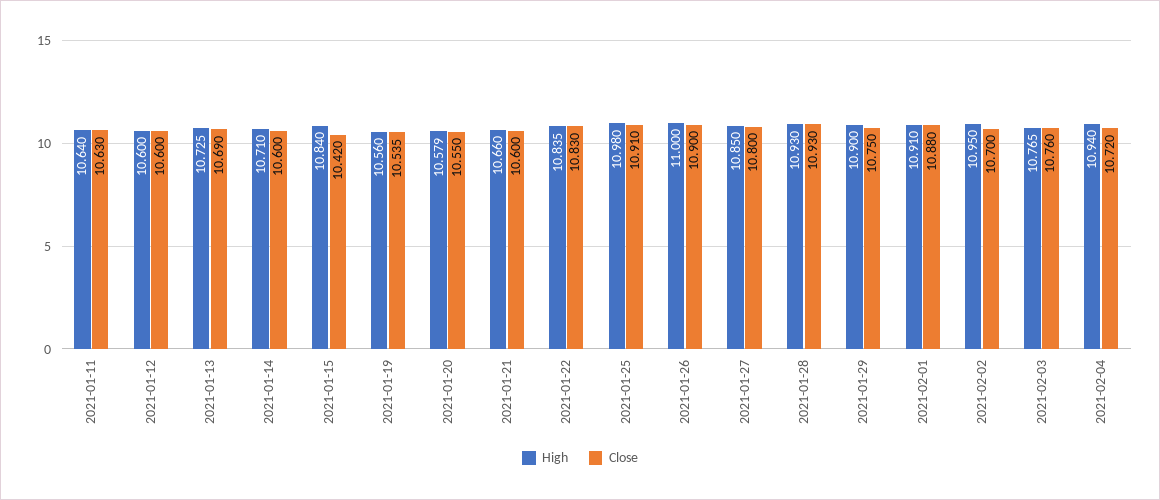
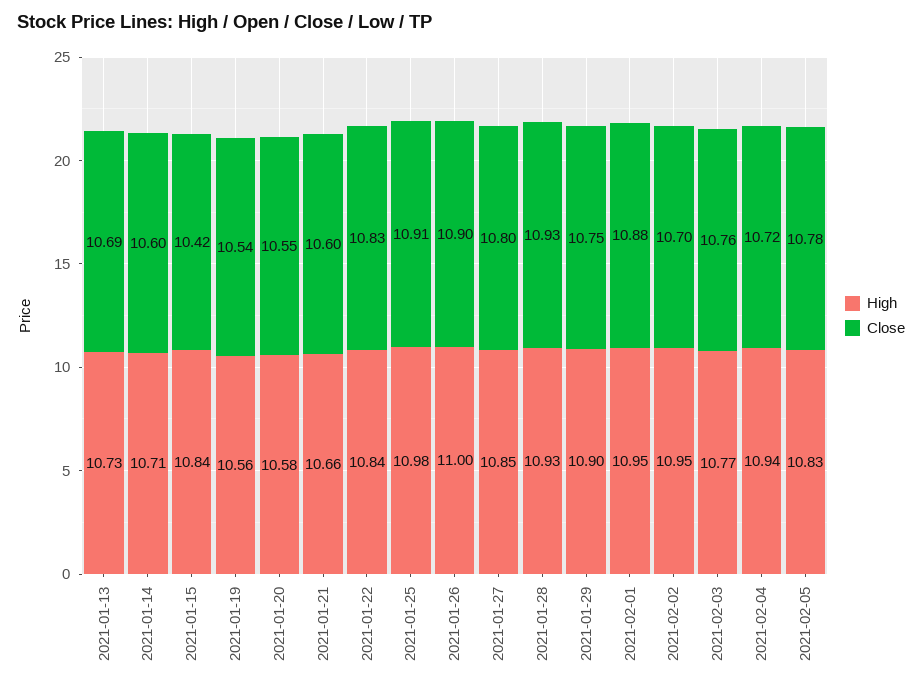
High, 2021-01-11: 10.64 -> none
Close, 2021-01-11: 10.63 -> none
High, 2021-01-12: 10.6 -> none
Close, 2021-01-12: 10.6 -> none
High, 2021-02-01: 10.91 -> 10.95
High, 2021-02-05: none -> 10.83
Close, 2021-02-05: none -> 10.78

